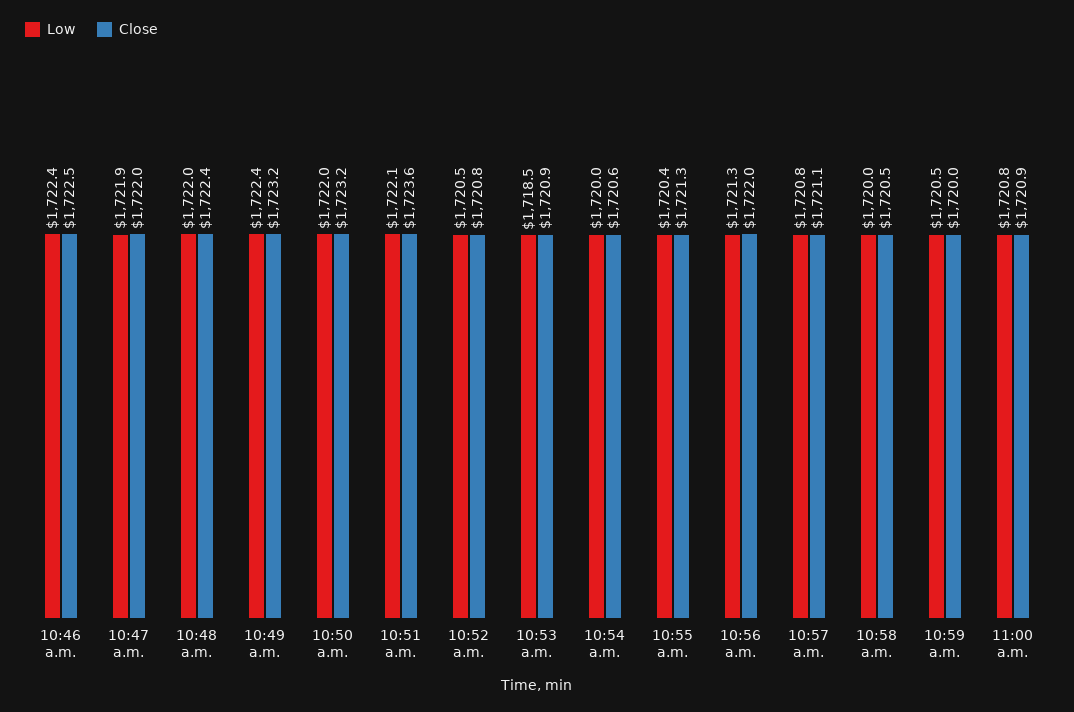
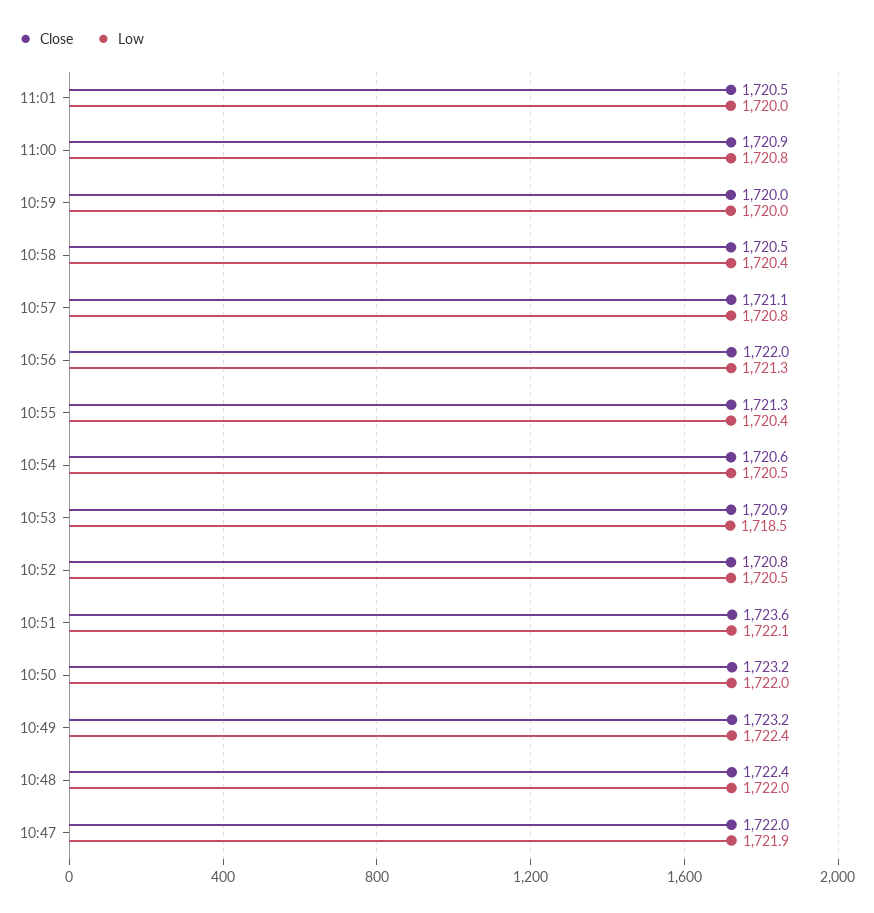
Low, 10:46 a.m.: 1722.4 -> none
Close, 10:46 a.m.: 1722.5 -> none
Low, 10:54 a.m.: 1720 -> 1720.5
Low, 10:58 a.m.: 1720 -> 1720.4
Low, 10:59 a.m.: 1720.5 -> 1720
Close, 11:01: none -> 1720.5
Low, 11:01: none -> 1720

